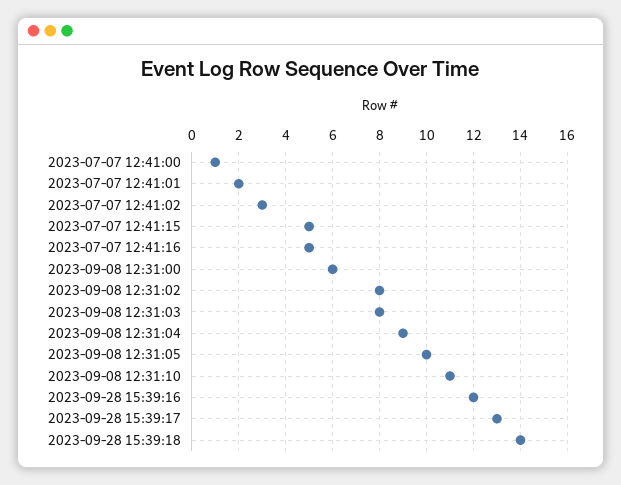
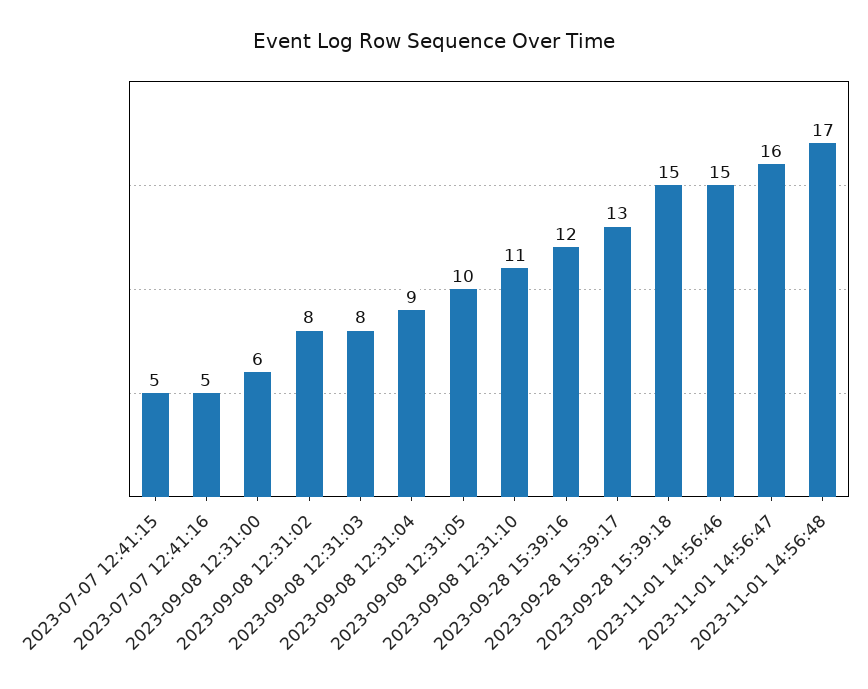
2023-07-07 12:41:00: 1 -> none
2023-07-07 12:41:01: 2 -> none
2023-07-07 12:41:02: 3 -> none
2023-09-28 15:39:18: 14 -> 15
2023-11-01 14:56:46: none -> 15
2023-11-01 14:56:47: none -> 16
2023-11-01 14:56:48: none -> 17

